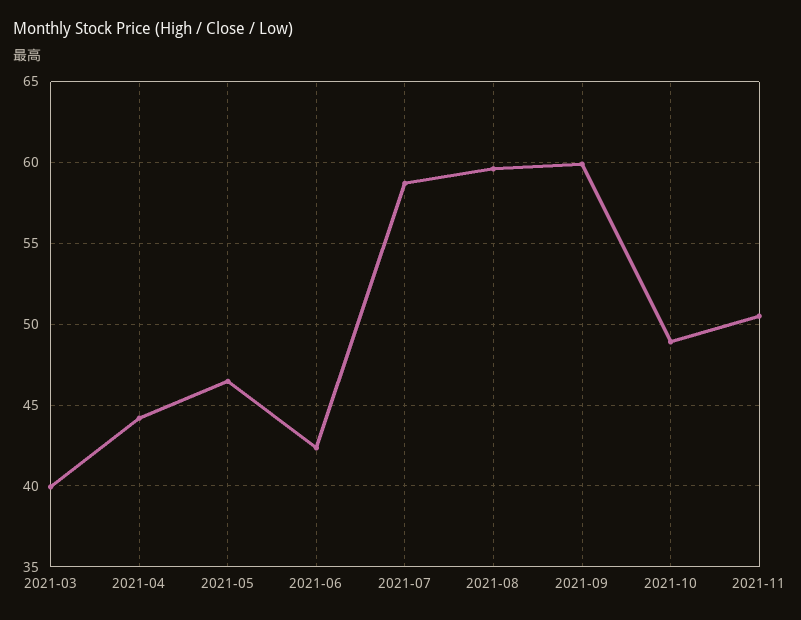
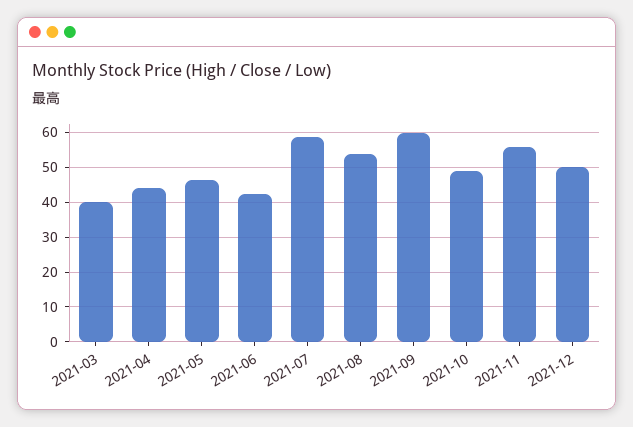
2021-08: 59.5 -> 54
2021-11: 50.5 -> 56
2021-12: none -> 50

